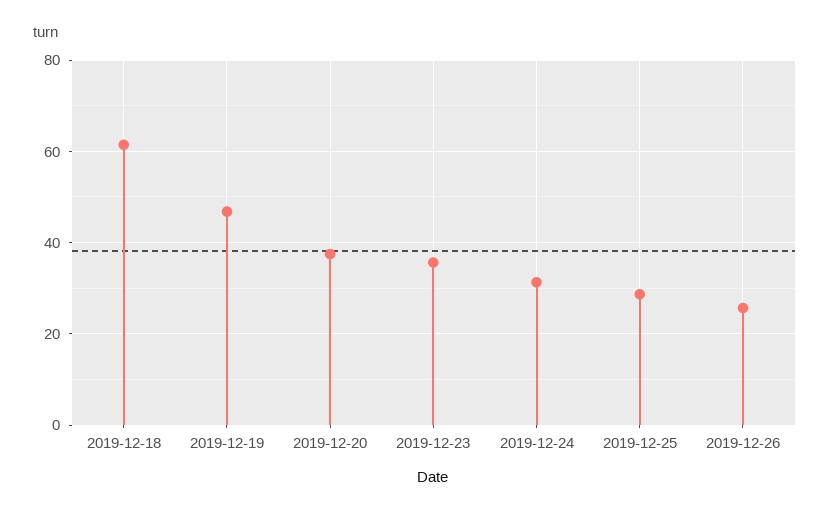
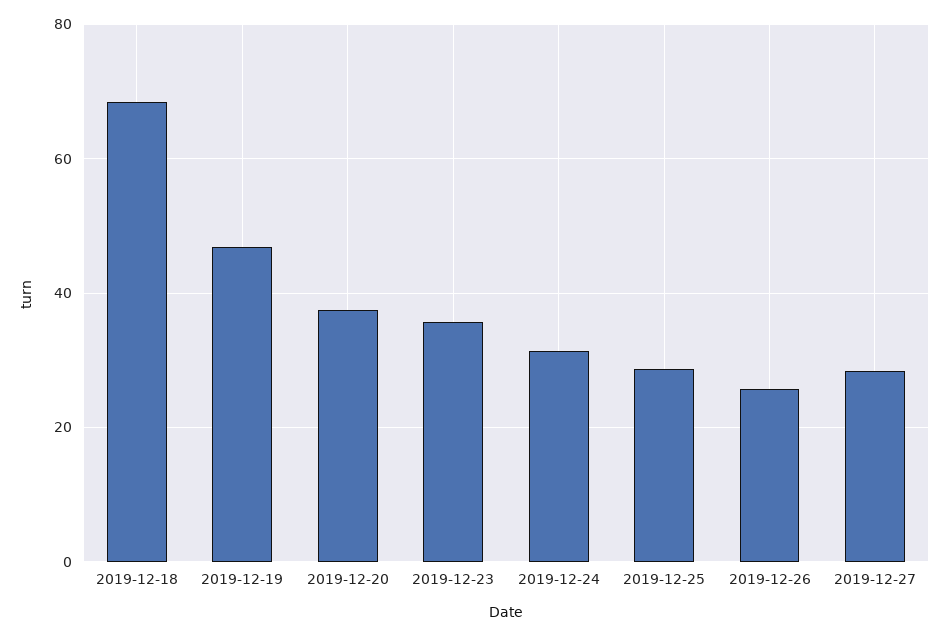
2019-12-18: 62 -> 68
2019-12-27: none -> 28

